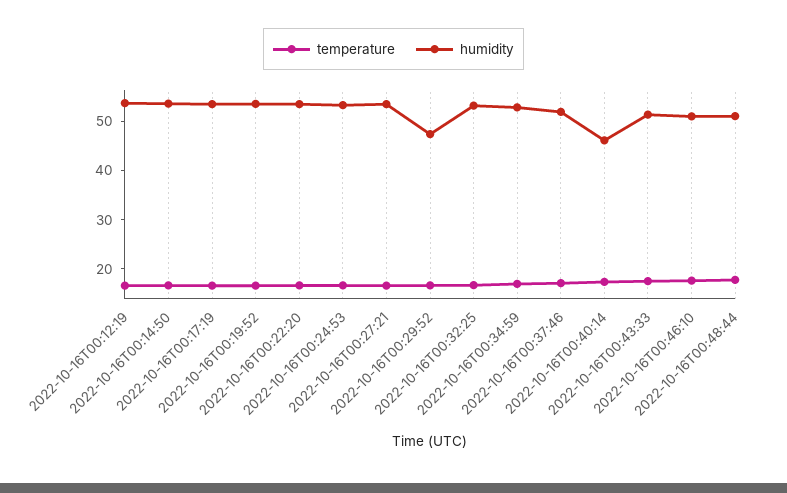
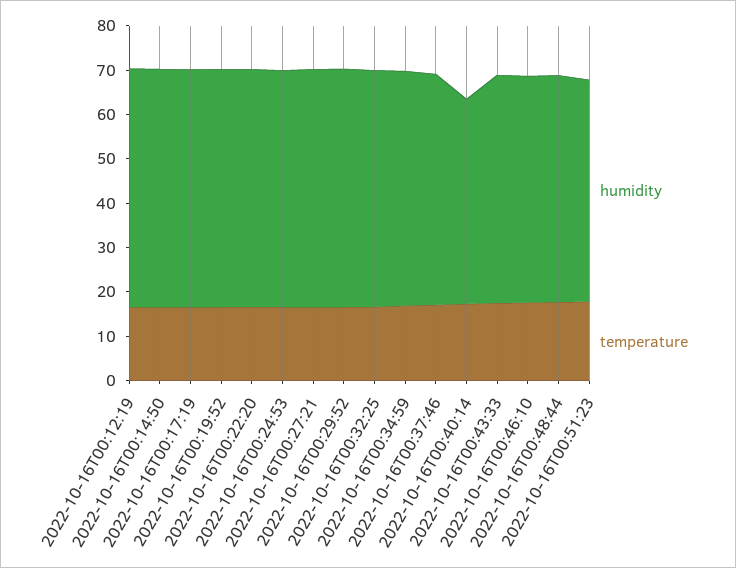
humidity, 2022-10-16T00:29:52: 48 -> 54
humidity, 2022-10-16T00:51:23: none -> 50
temperature, 2022-10-16T00:51:23: none -> 18

